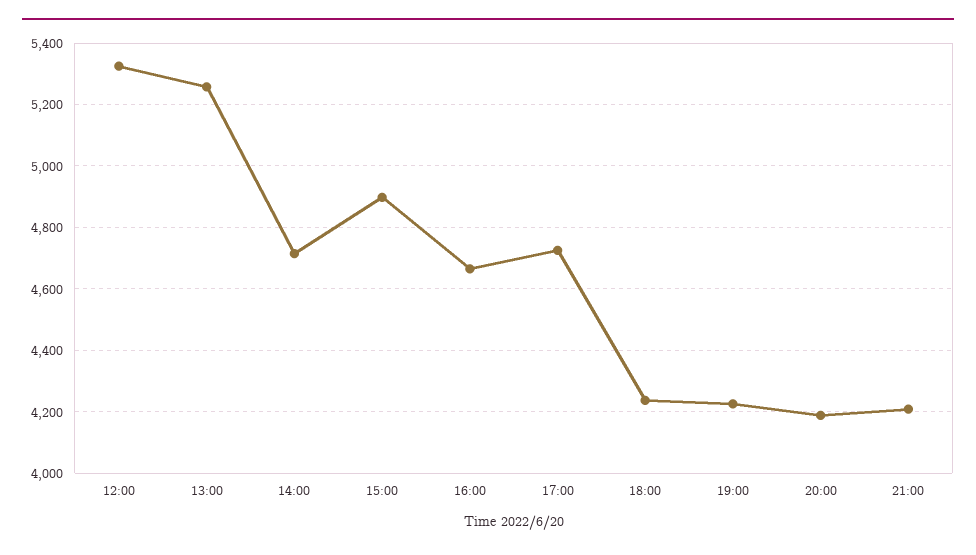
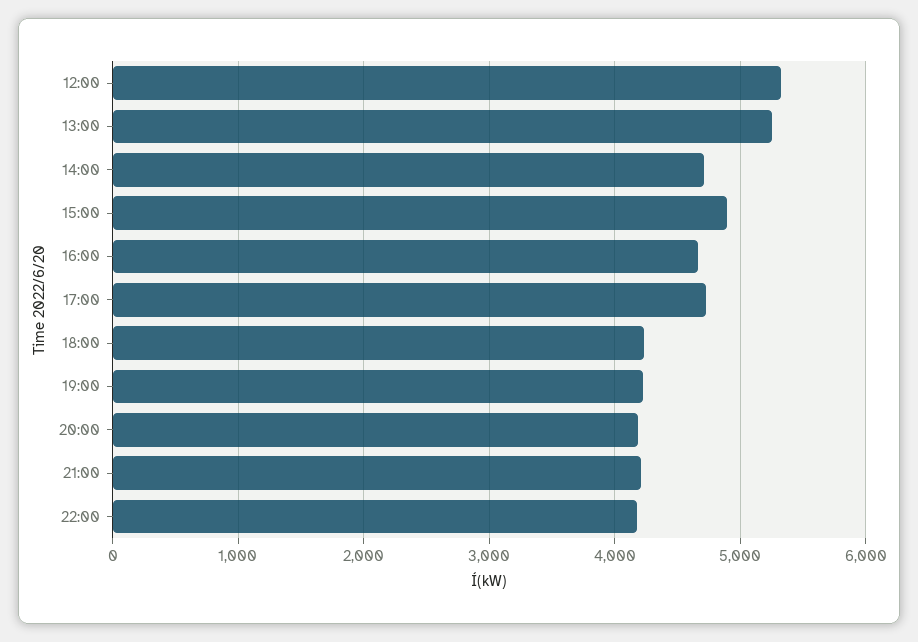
22:00: none -> 4200

